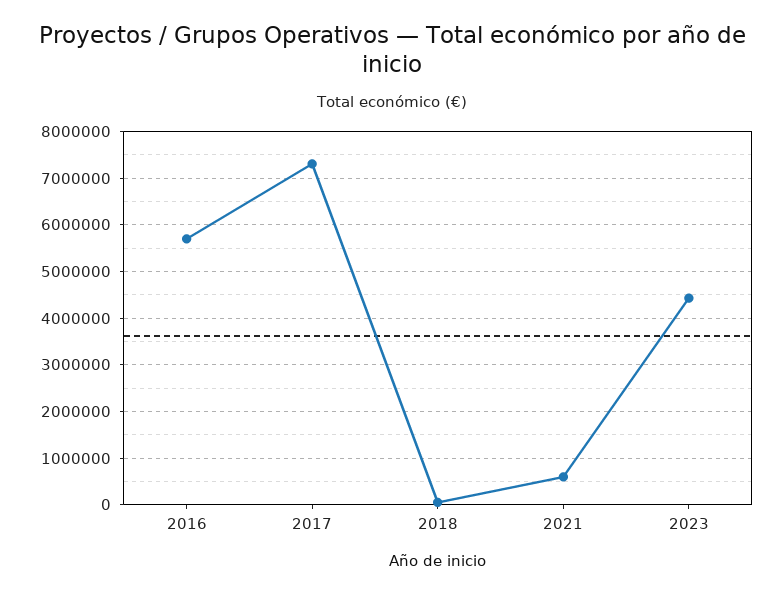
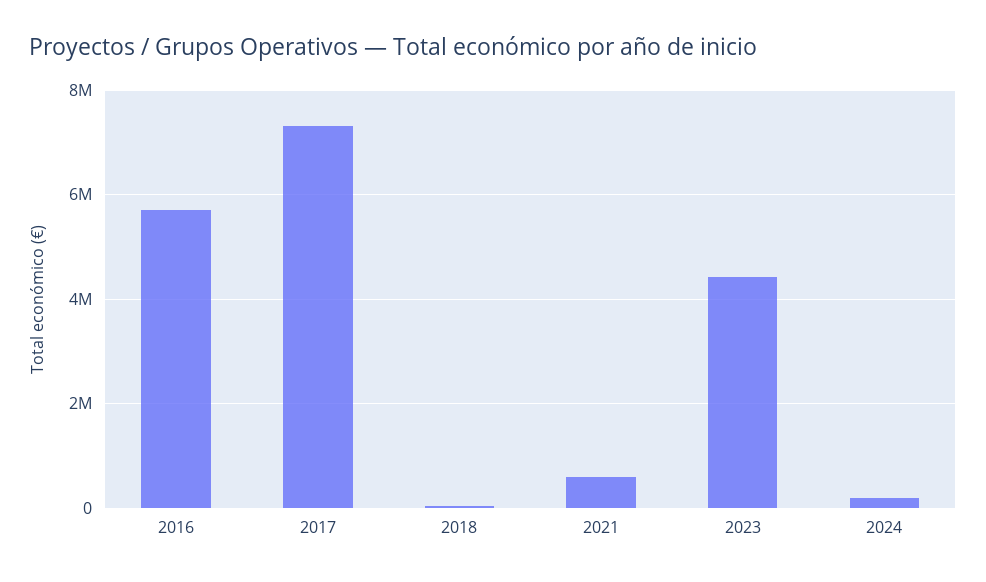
2024: none -> 200000

